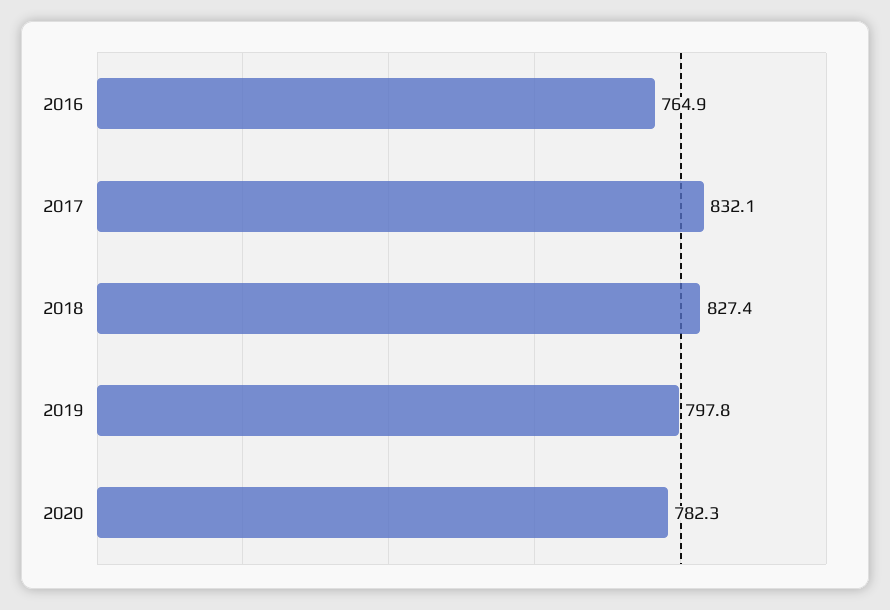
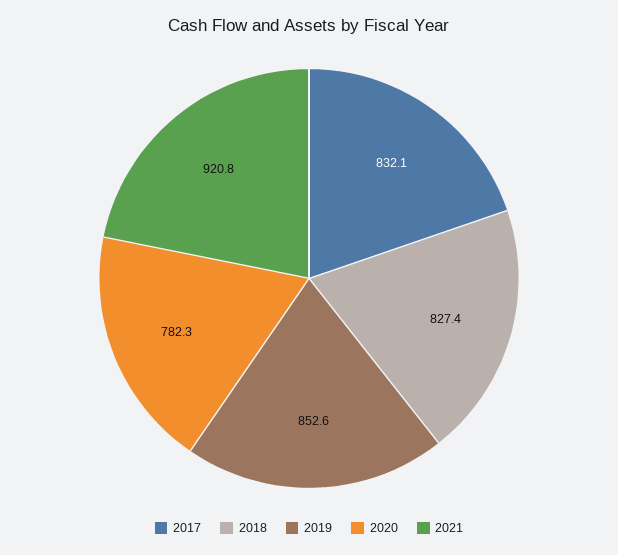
2016: 764.9 -> none
2019: 797.8 -> 852.6
2021: none -> 920.8

